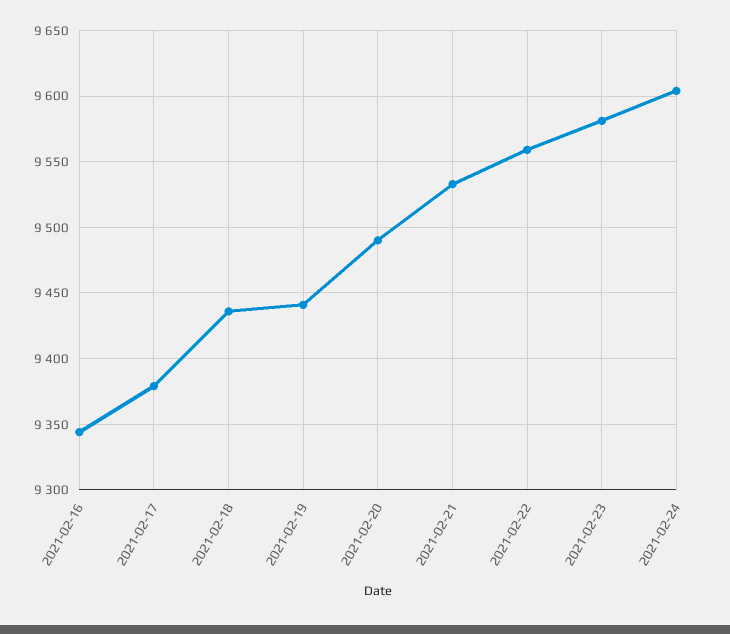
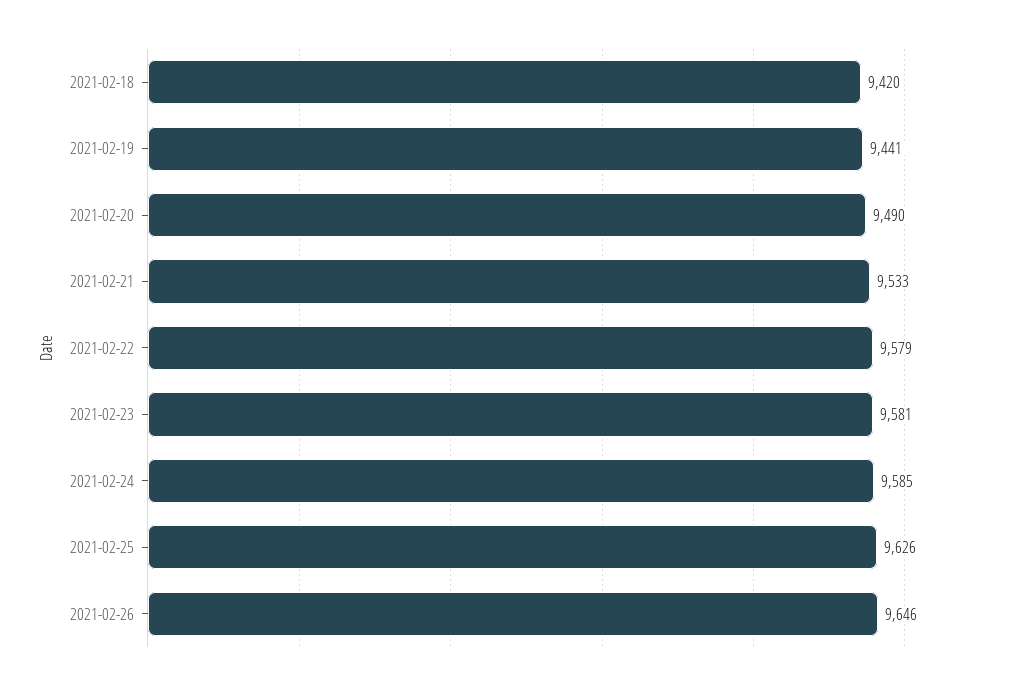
2021-02-16: 9345 -> none
2021-02-17: 9380 -> none
2021-02-18: 9435 -> 9420
2021-02-22: 9560 -> 9579
2021-02-24: 9605 -> 9585
2021-02-25: none -> 9626
2021-02-26: none -> 9646

